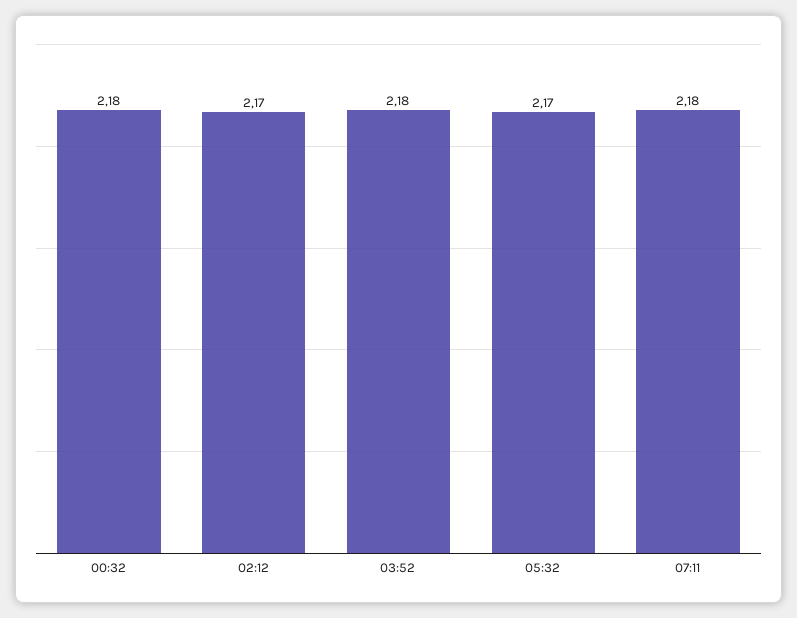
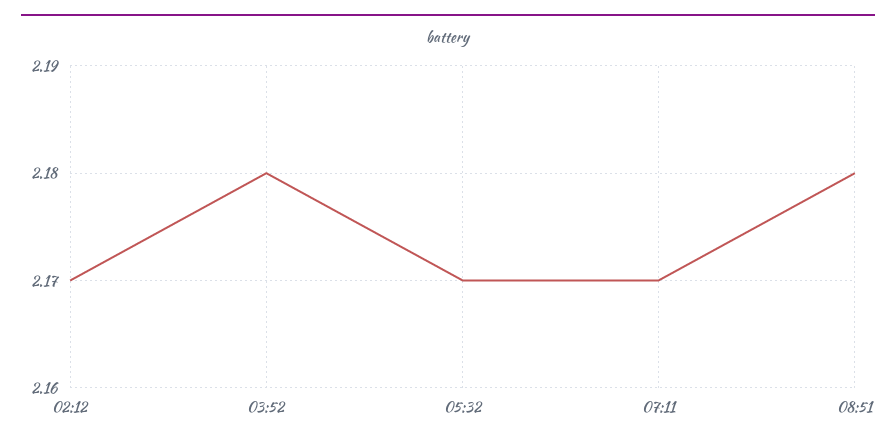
00:32: 2.18 -> none
07:11: 2.18 -> 2.17
08:51: none -> 2.18

